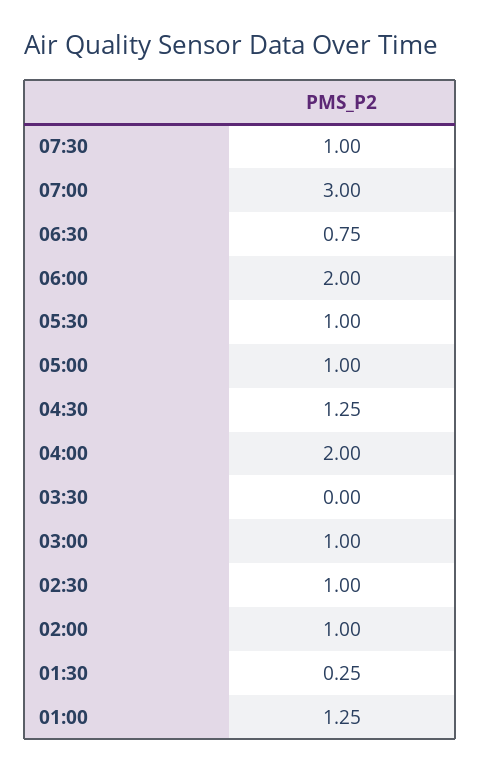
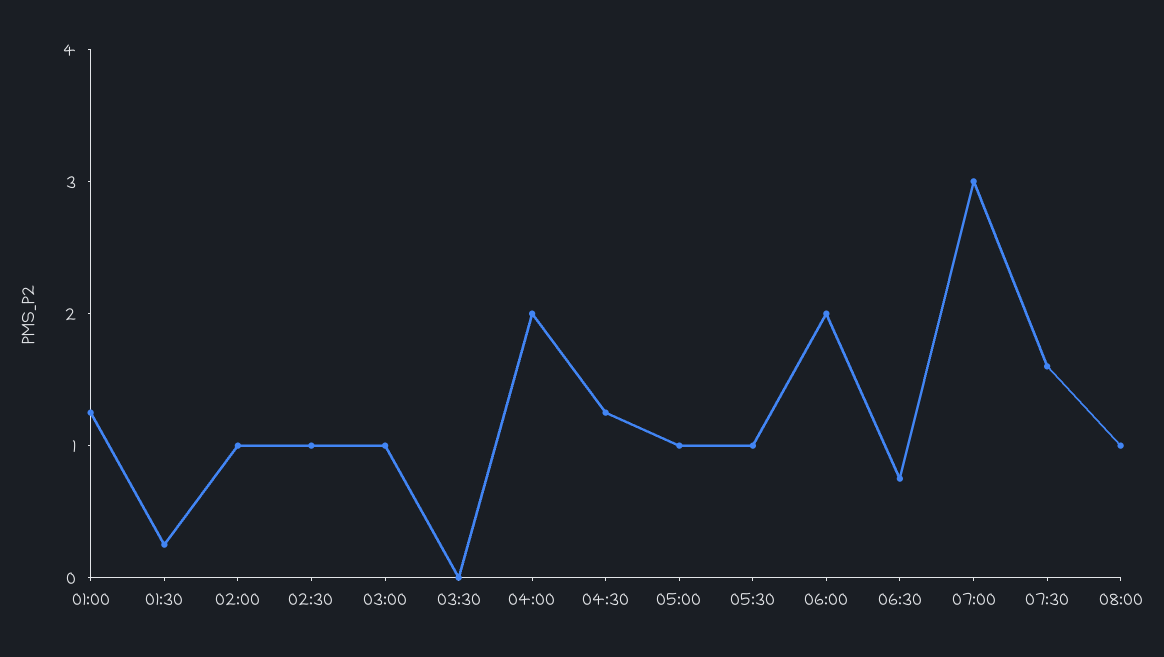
07:30: 1 -> 1.6
08:00: none -> 1

